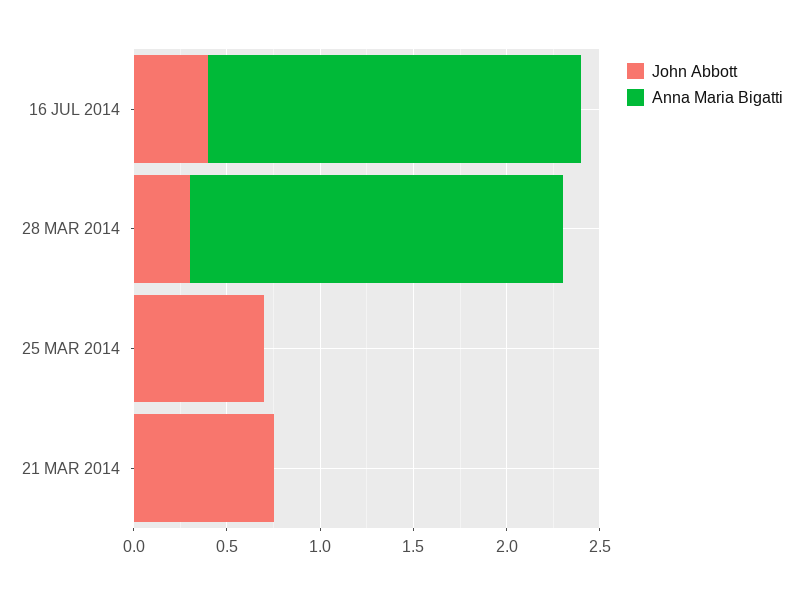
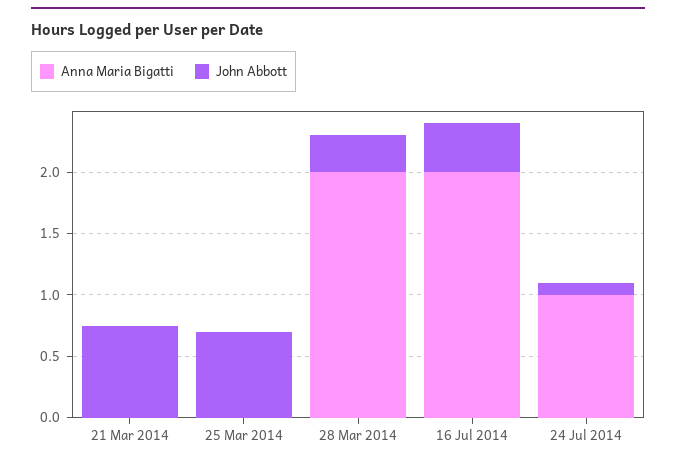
Anna Maria Bigatti, 24 Jul 2014: none -> 1
John Abbott, 24 Jul 2014: none -> 0.1

